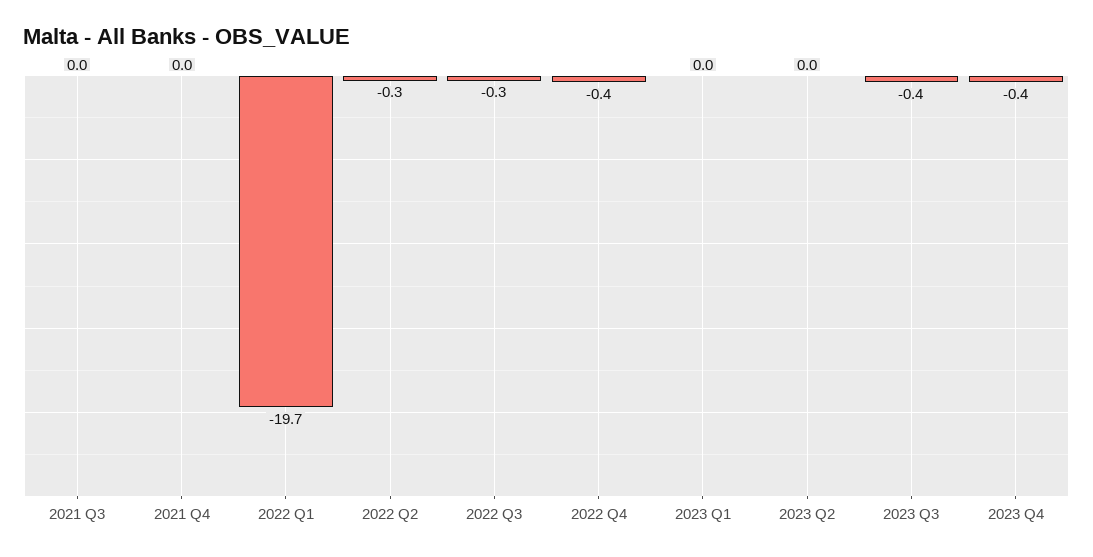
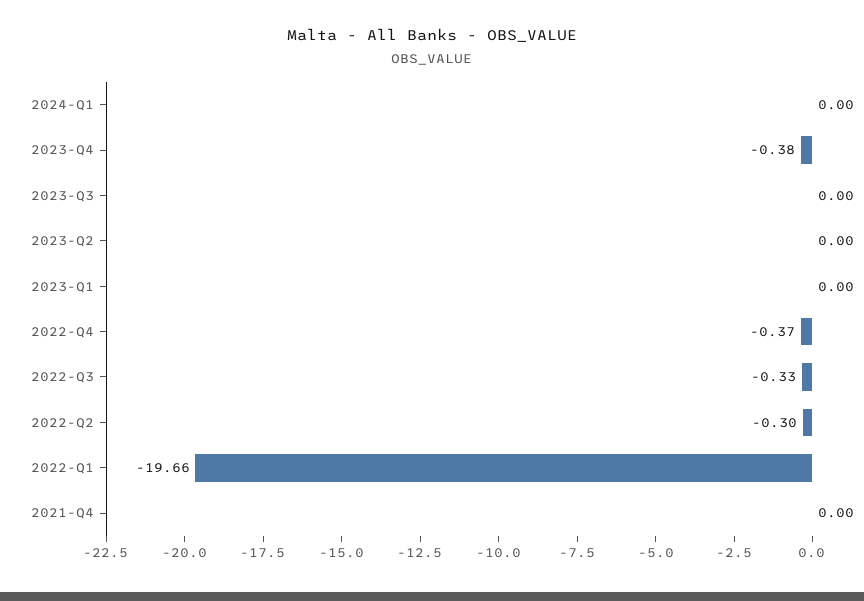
2021 Q3: 0 -> none
2023 Q3: -0.4 -> 0
2024-Q1: none -> 0

